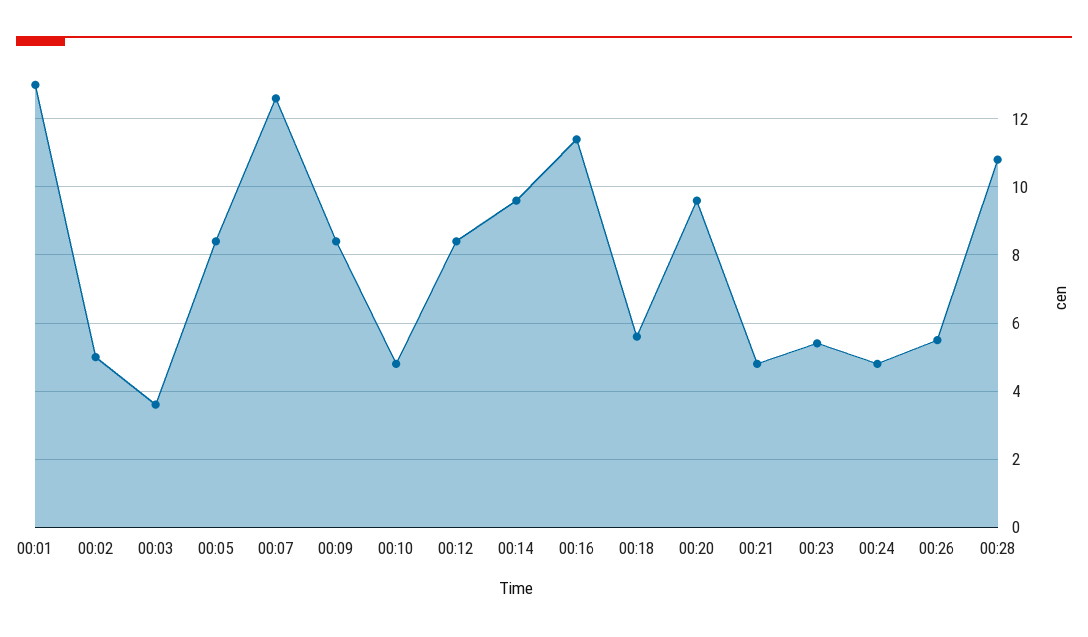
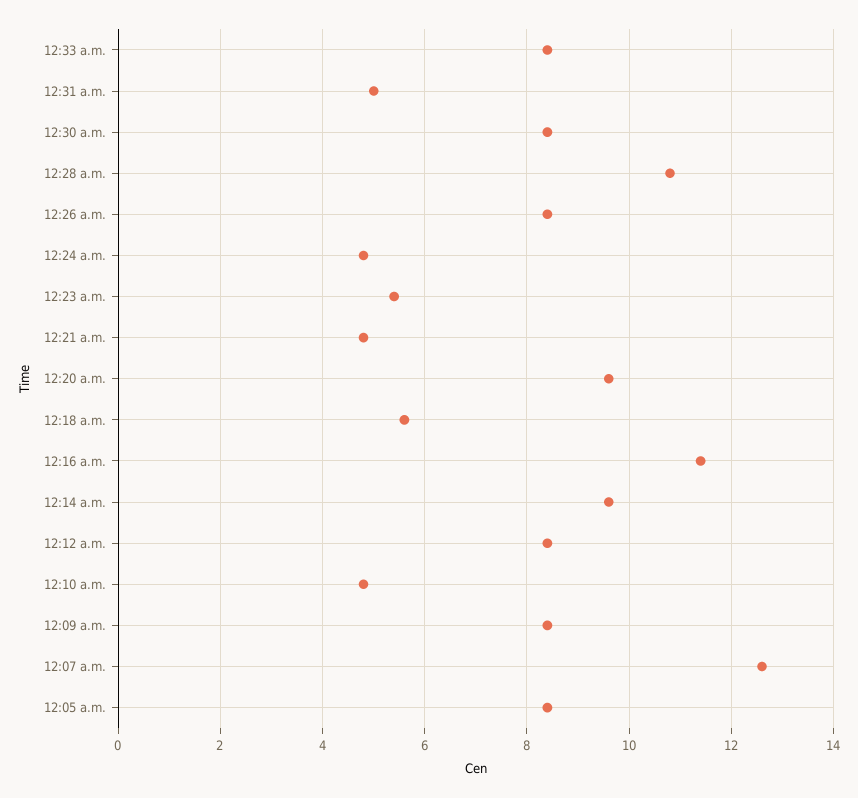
00:01: 13 -> none
00:02: 5 -> none
00:03: 3.5 -> none
00:26: 5.5 -> 8.5
12:33 a.m.: none -> 8.5
12:31 a.m.: none -> 5
12:30 a.m.: none -> 8.5

